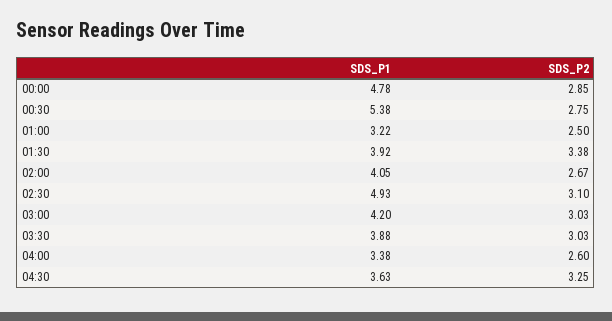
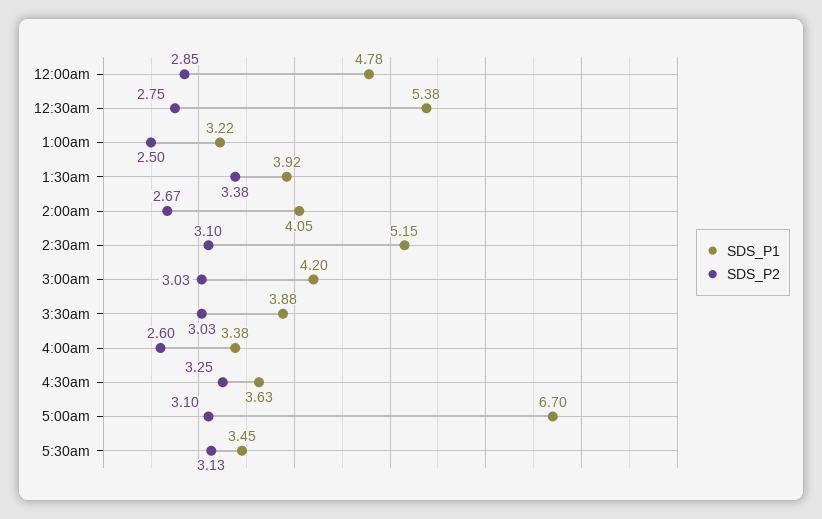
SDS_P1, 02:30: 4.93 -> 5.15
SDS_P1, 5:00am: none -> 6.7
SDS_P2, 5:00am: none -> 3.1
SDS_P1, 5:30am: none -> 3.45
SDS_P2, 5:30am: none -> 3.13

